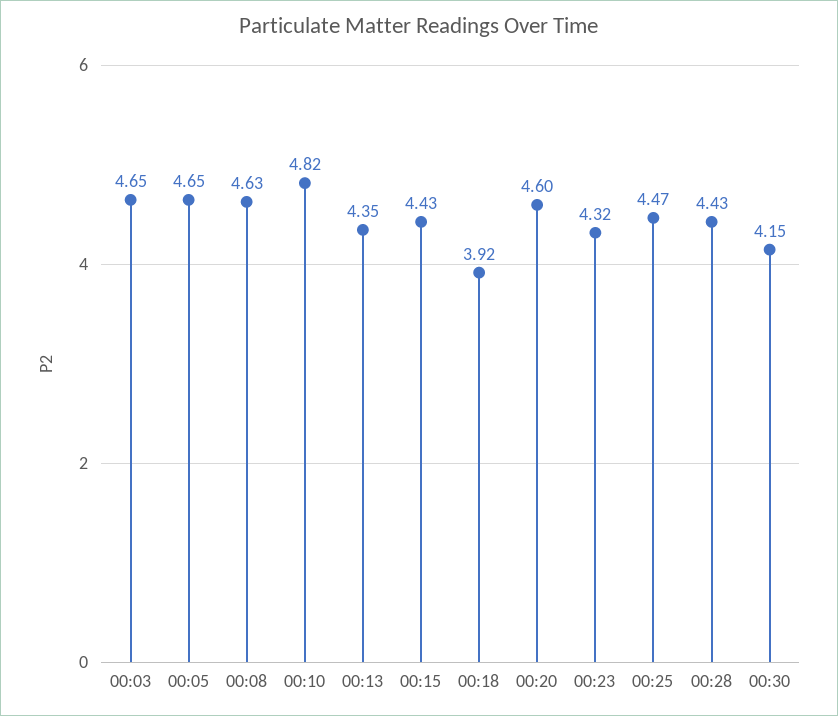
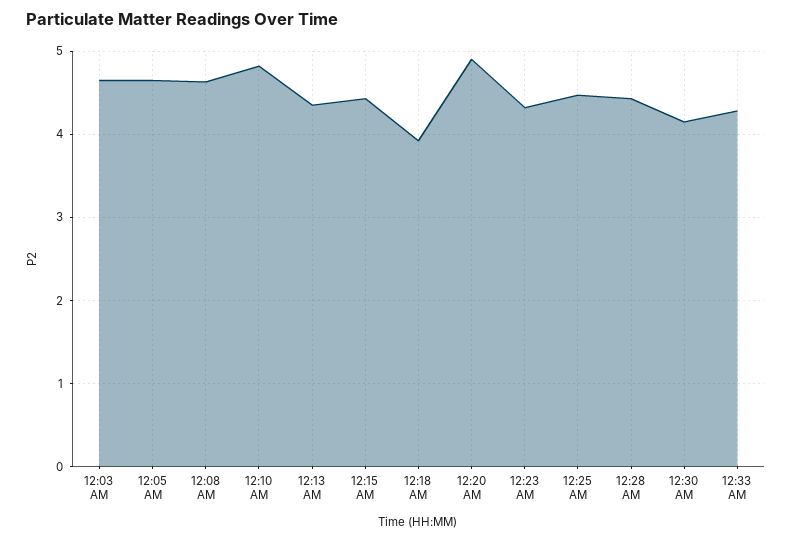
00:20: 4.6 -> 4.9
12:33 AM: none -> 4.3

